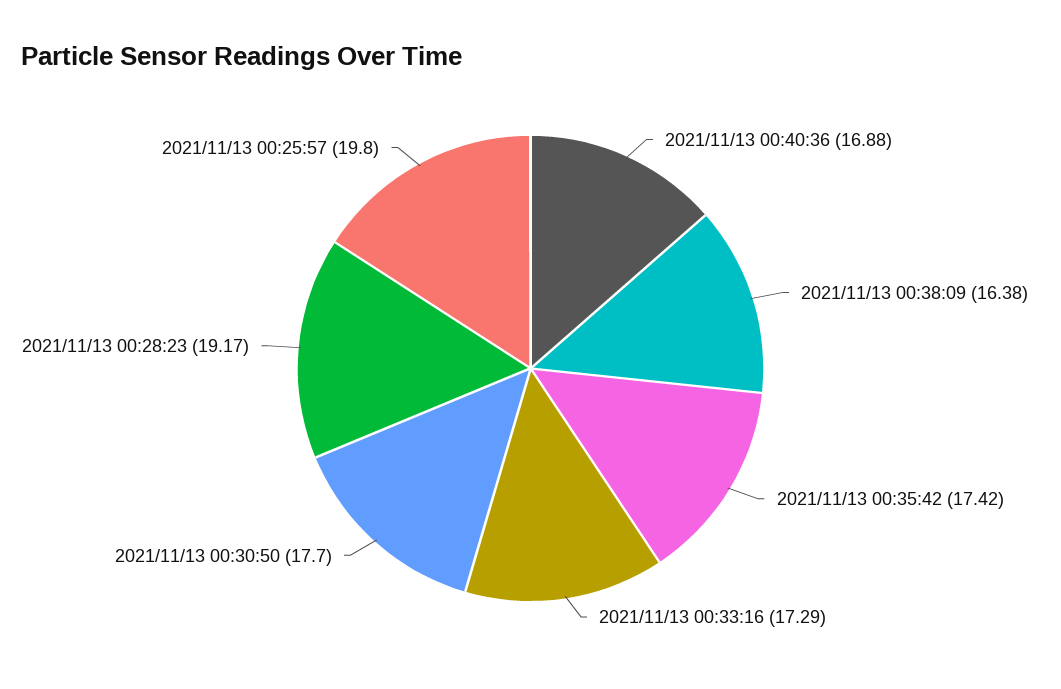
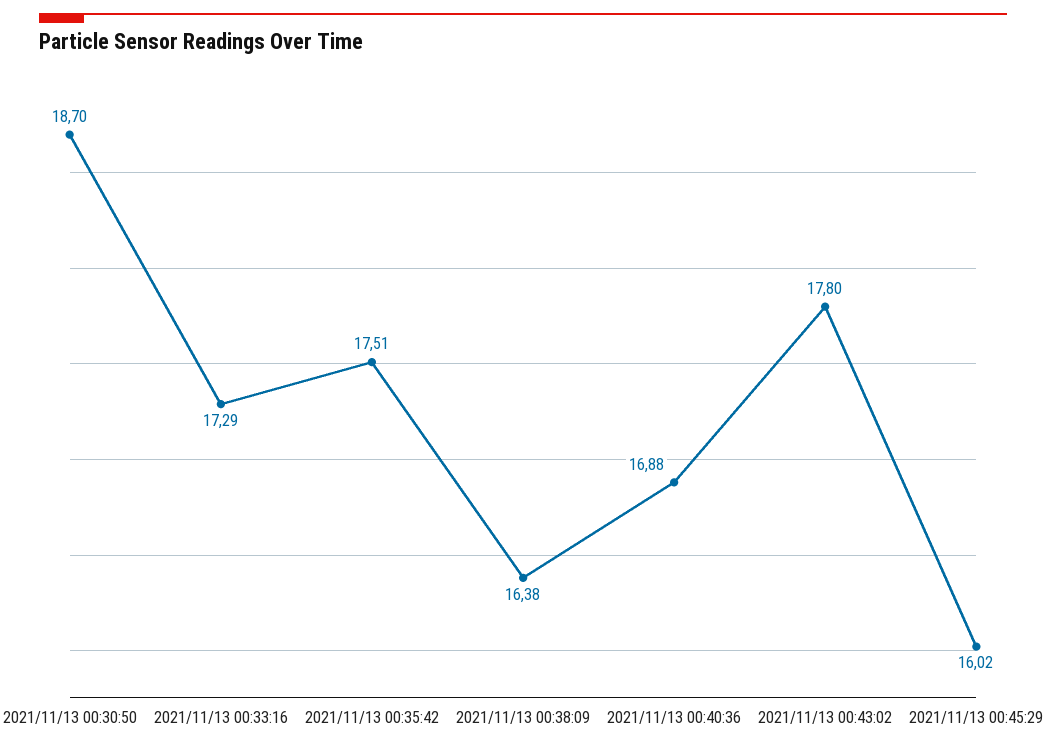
2021/11/13 00:35:42: 17.42 -> 17.51
2021/11/13 00:30:50: 17.7 -> 18.7
2021/11/13 00:28:23: 19.17 -> none
2021/11/13 00:25:57: 19.8 -> none
2021/11/13 00:43:02: none -> 17.8
2021/11/13 00:45:29: none -> 16.02

